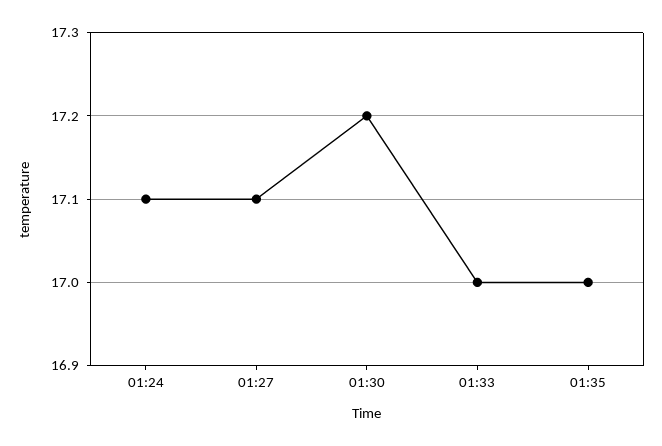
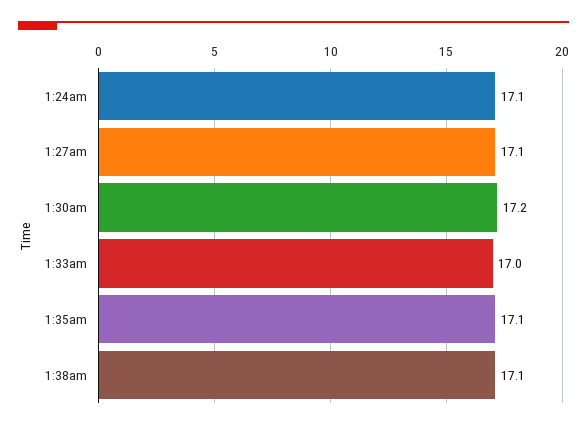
01:35: 17 -> 17.1
1:38am: none -> 17.1

